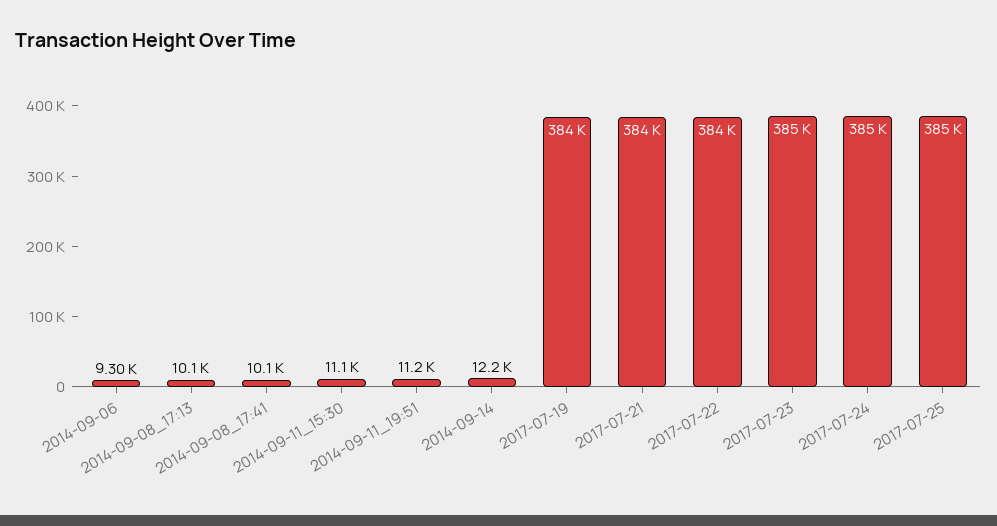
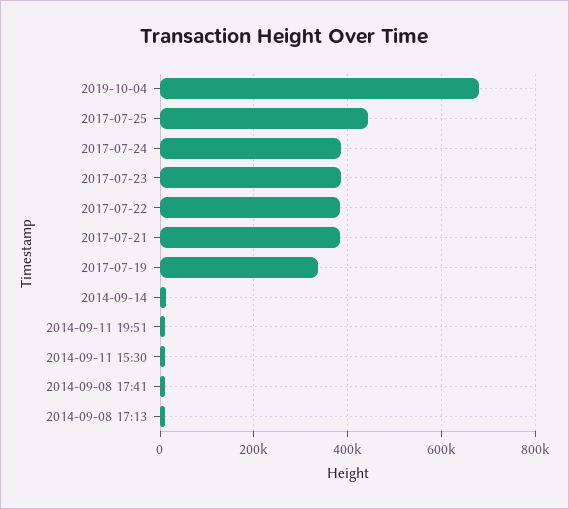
2014-09-06: 9300 -> none
2017-07-19: 384000 -> 340000
2017-07-25: 385000 -> 440000
2019-10-04: none -> 680000

